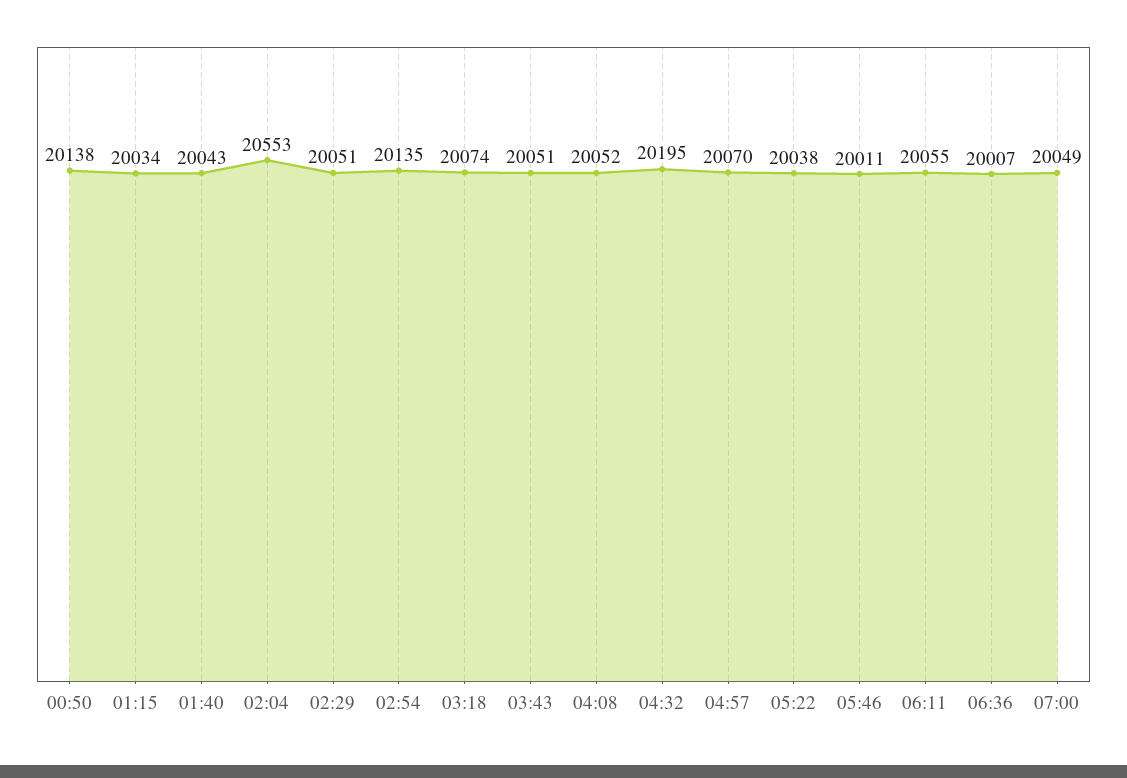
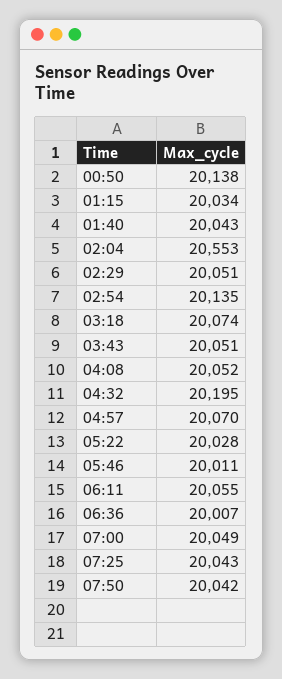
05:22: 20038 -> 20028
07:25: none -> 20043
07:50: none -> 20042

